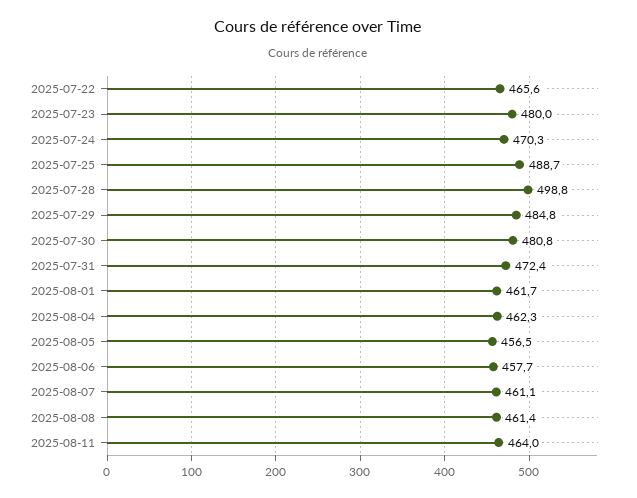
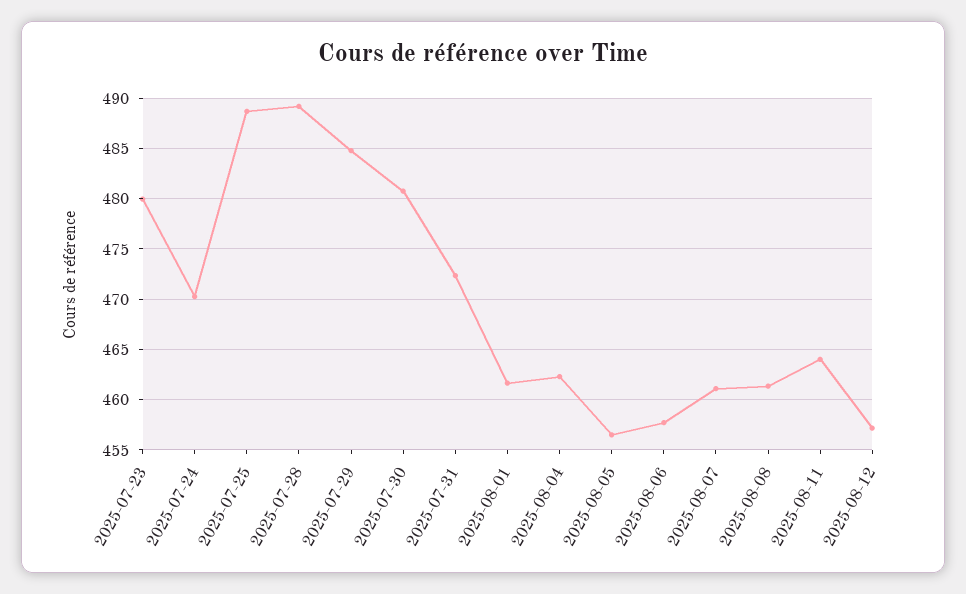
2025-07-22: 465.6 -> none
2025-07-28: 498.8 -> 489
2025-08-12: none -> 457

